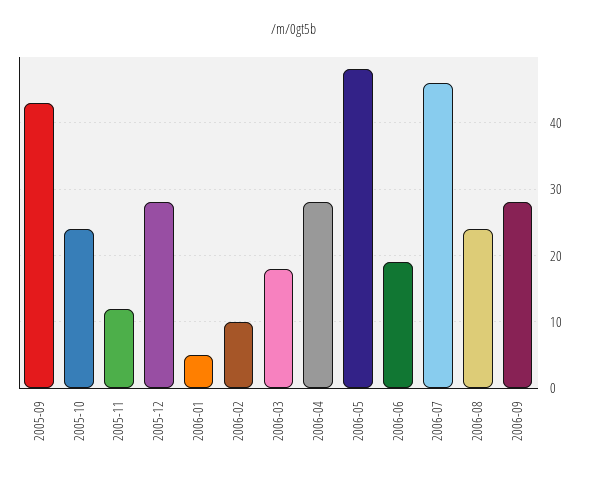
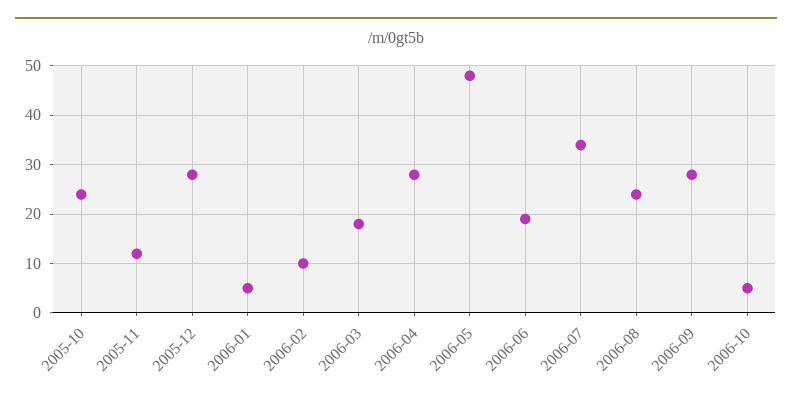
2005-09: 43 -> none
2006-07: 46 -> 35
2006-10: none -> 5

